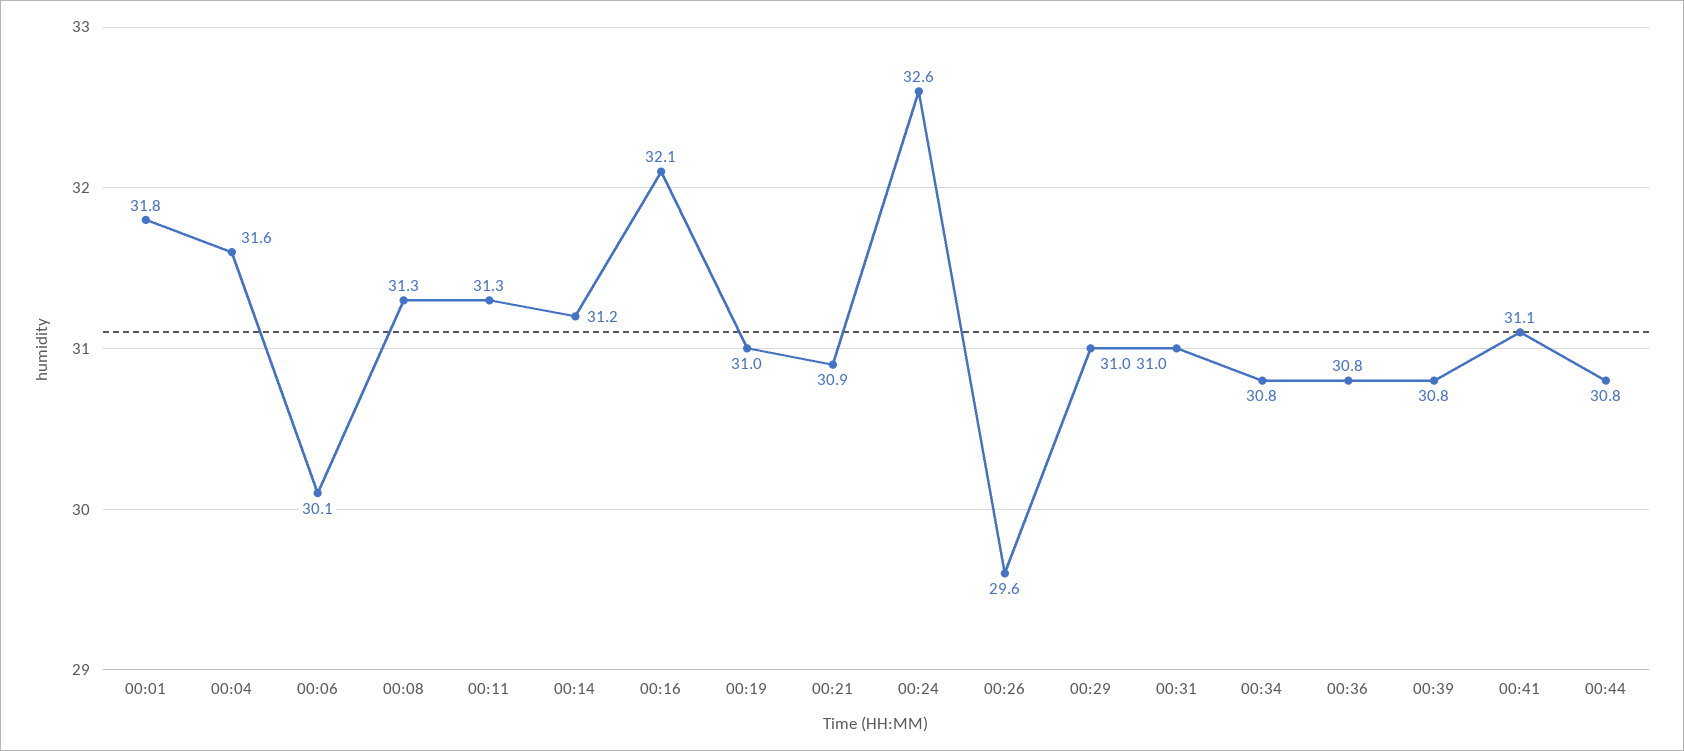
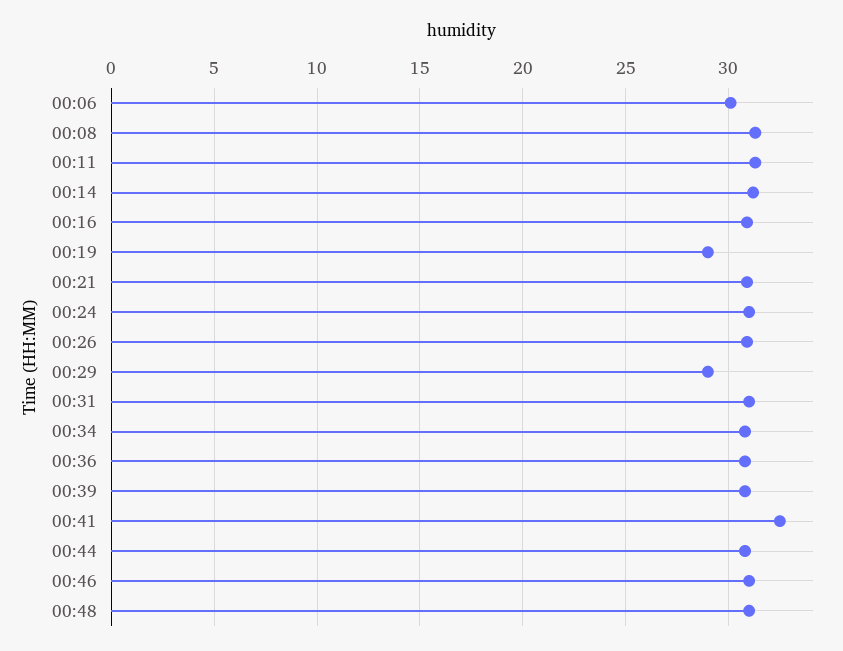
00:01: 31.8 -> none
00:04: 31.6 -> none
00:16: 32.1 -> 31
00:19: 31 -> 29
00:24: 32.6 -> 31
00:26: 29.6 -> 31
00:29: 31 -> 29
00:41: 31.1 -> 32.5
00:46: none -> 31
00:48: none -> 31

